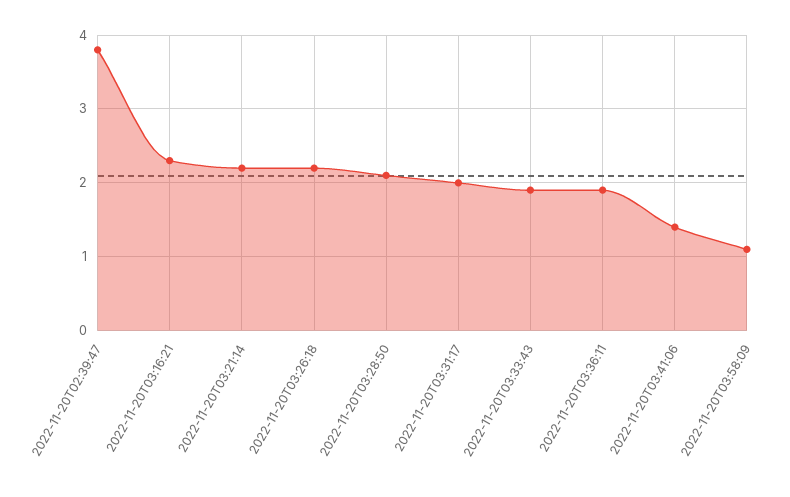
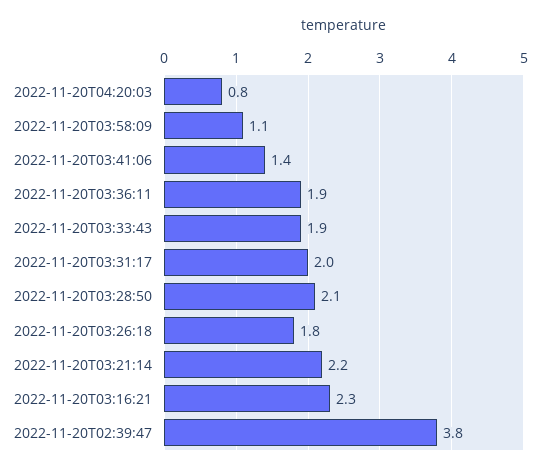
2022-11-20T03:26:18: 2.2 -> 1.8
2022-11-20T04:20:03: none -> 0.8

